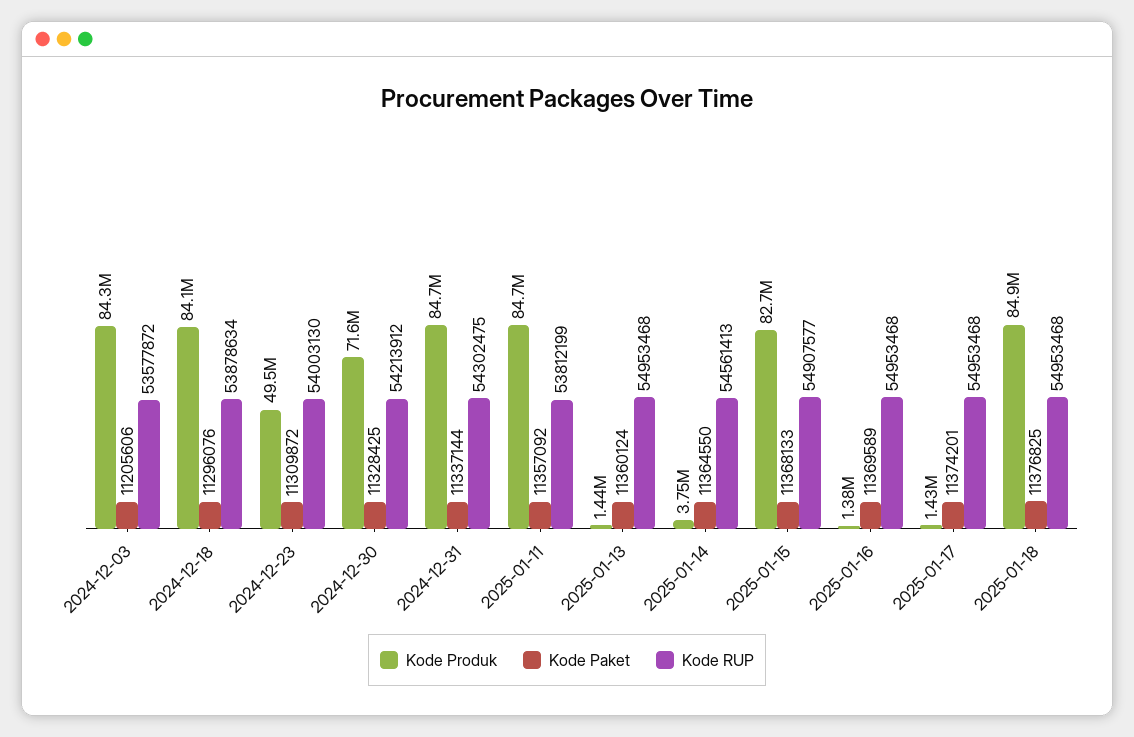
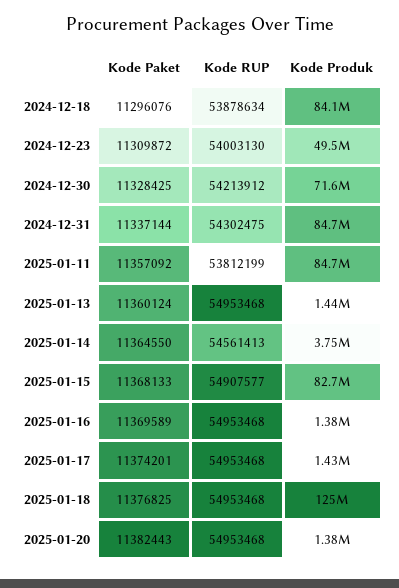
Kode Produk, 2024-12-03: 84300000 -> none
Kode Paket, 2024-12-03: 11205606 -> none
Kode RUP, 2024-12-03: 53577872 -> none
Kode Produk, 2025-01-18: 84900000 -> 125000000
Kode Paket, 2025-01-20: none -> 11382443
Kode RUP, 2025-01-20: none -> 54953468
Kode Produk, 2025-01-20: none -> 1380000

